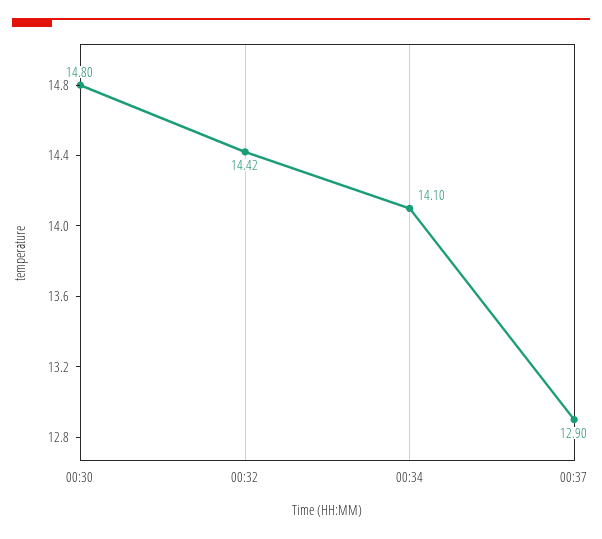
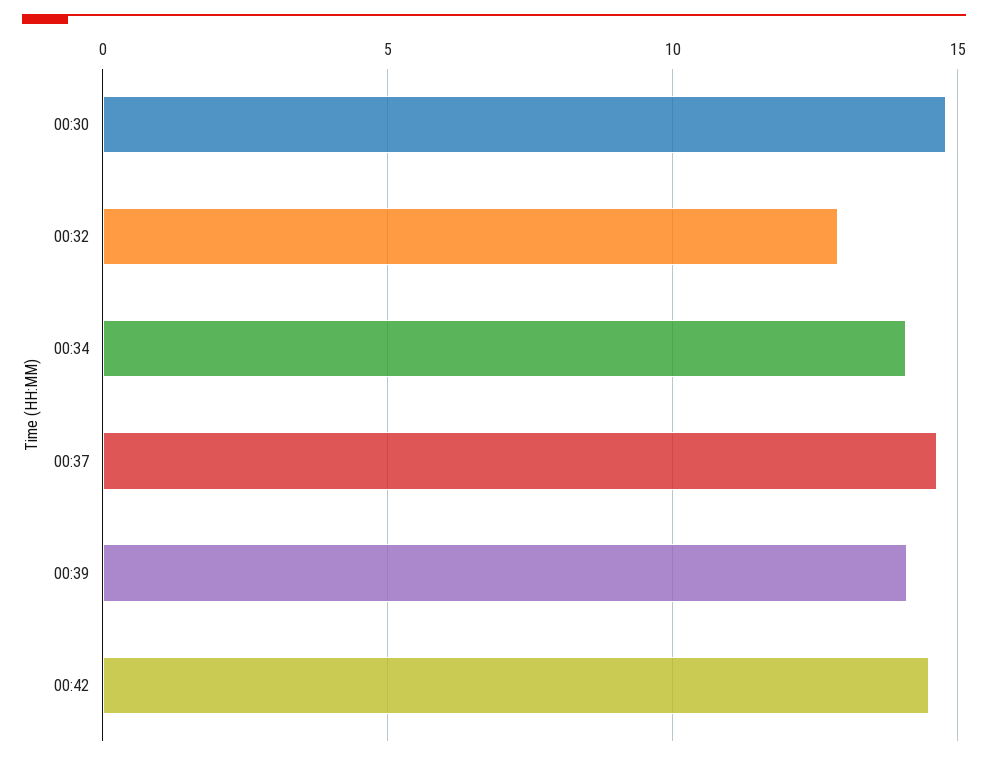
00:32: 14.42 -> 13
00:37: 12.9 -> 14.5
00:39: none -> 14
00:42: none -> 14.5

